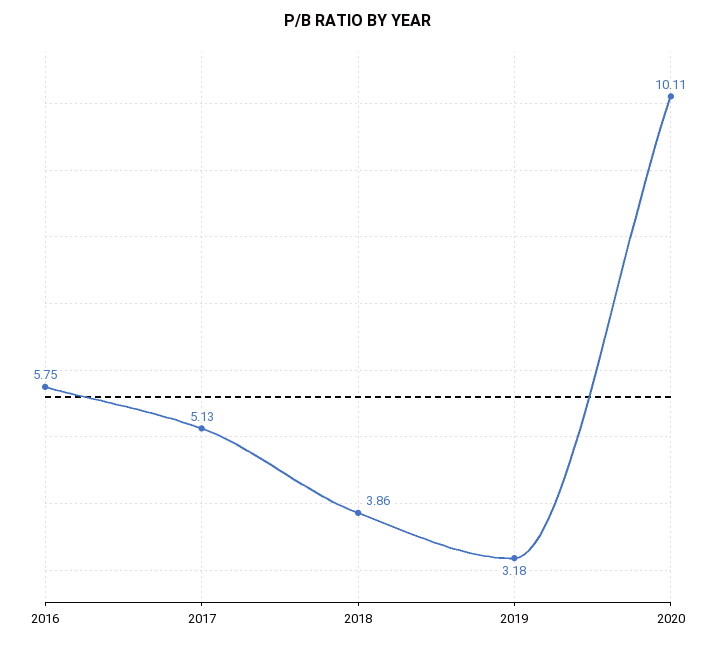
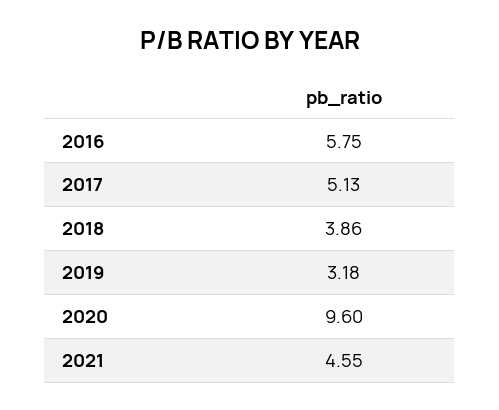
2020: 10.11 -> 9.6
2021: none -> 4.55

